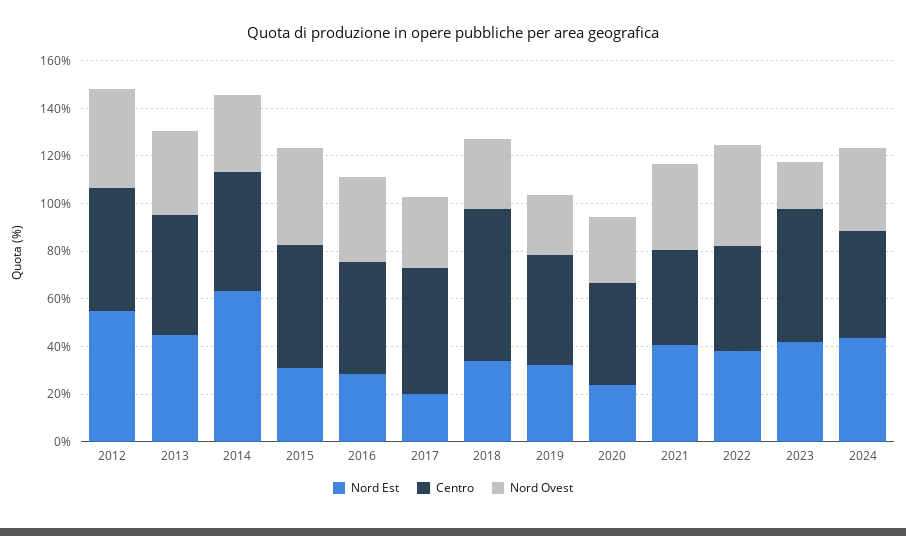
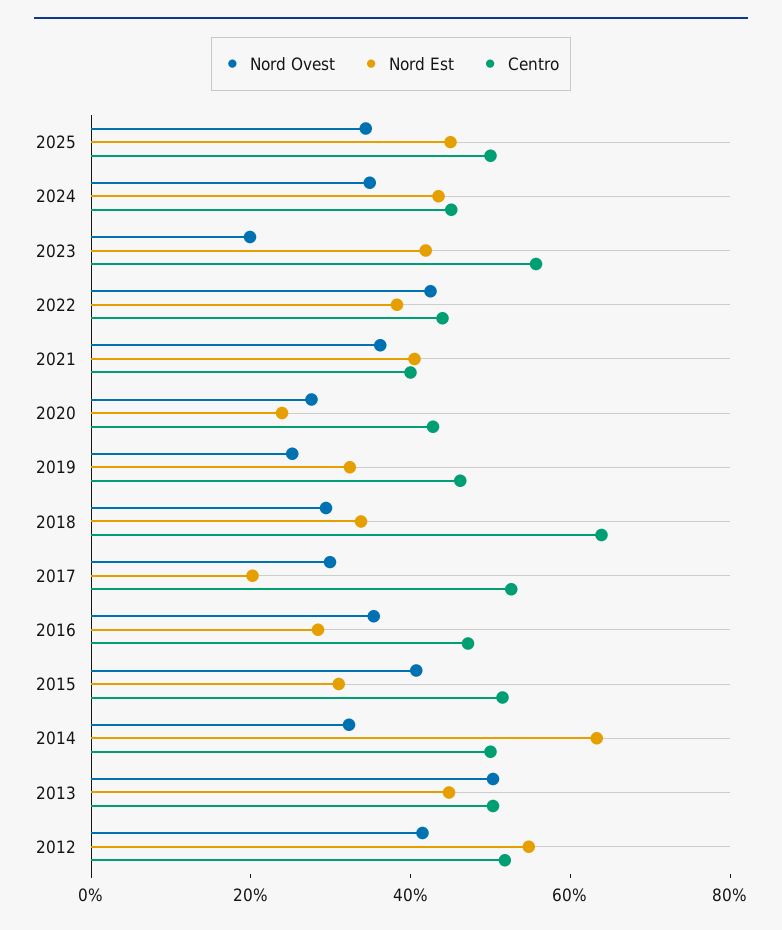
Nord Ovest, 2013: 35 -> 50
Nord Ovest, 2025: none -> 35
Nord Est, 2025: none -> 45
Centro, 2025: none -> 50

